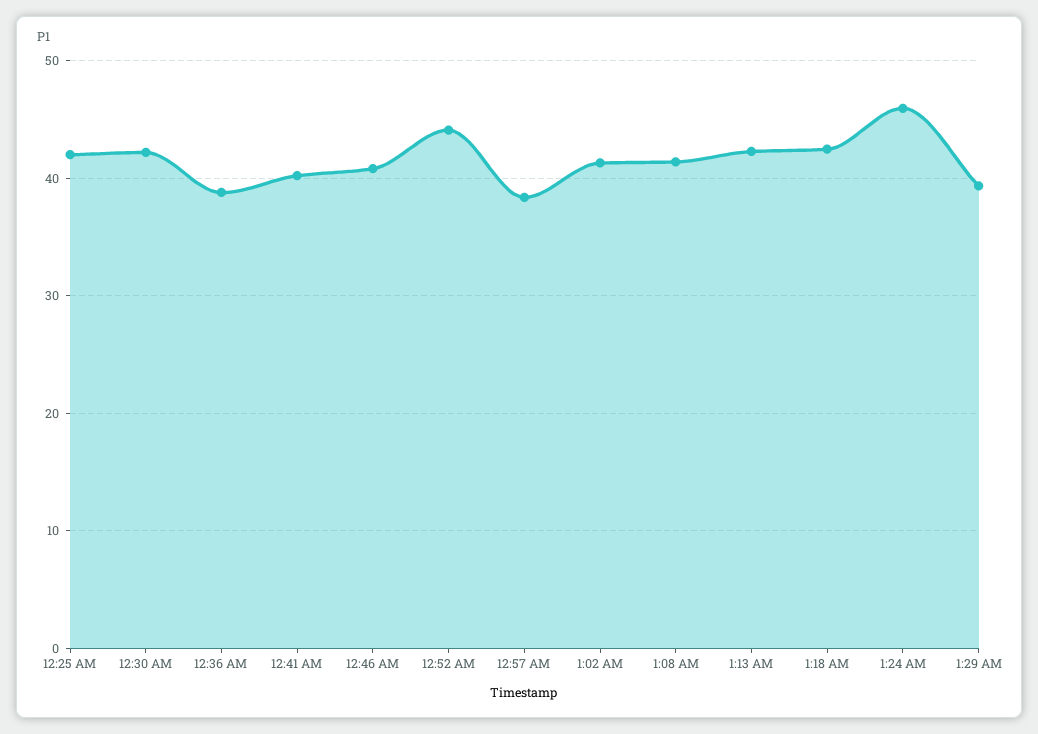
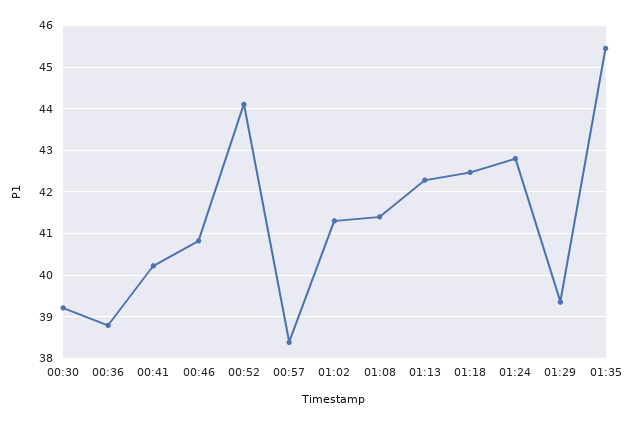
12:25 AM: 42 -> none
12:30 AM: 42 -> 39.2
1:24 AM: 46 -> 42.8
01:35: none -> 45.4

